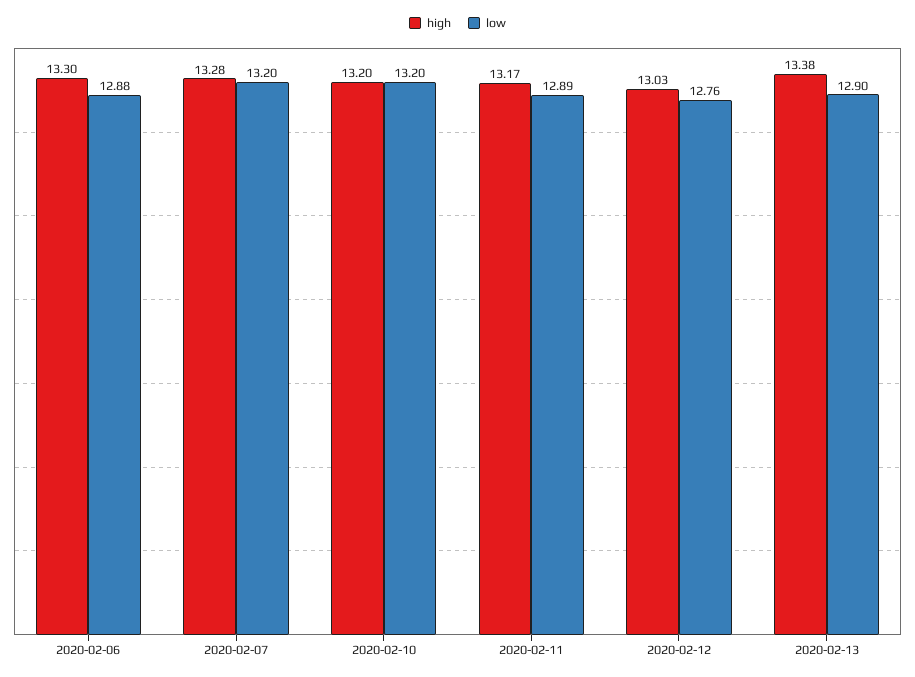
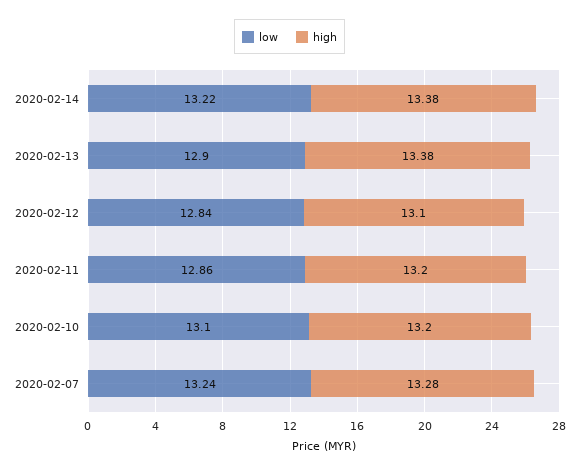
high, 2020-02-06: 13.3 -> none
low, 2020-02-06: 12.88 -> none
low, 2020-02-07: 13.2 -> 13.24
low, 2020-02-10: 13.2 -> 13.1
high, 2020-02-11: 13.17 -> 13.2
low, 2020-02-11: 12.89 -> 12.86
high, 2020-02-12: 13.03 -> 13.1
low, 2020-02-12: 12.76 -> 12.84
low, 2020-02-14: none -> 13.22
high, 2020-02-14: none -> 13.38

